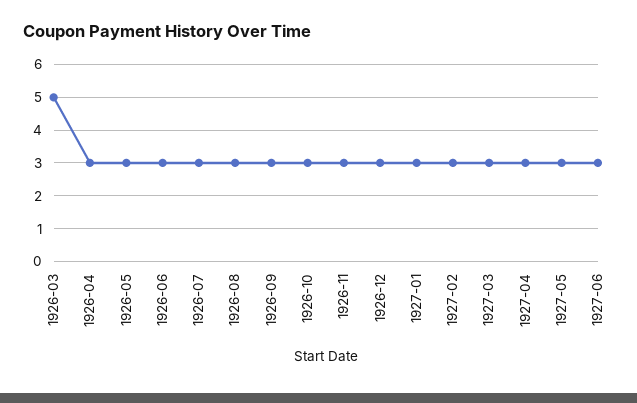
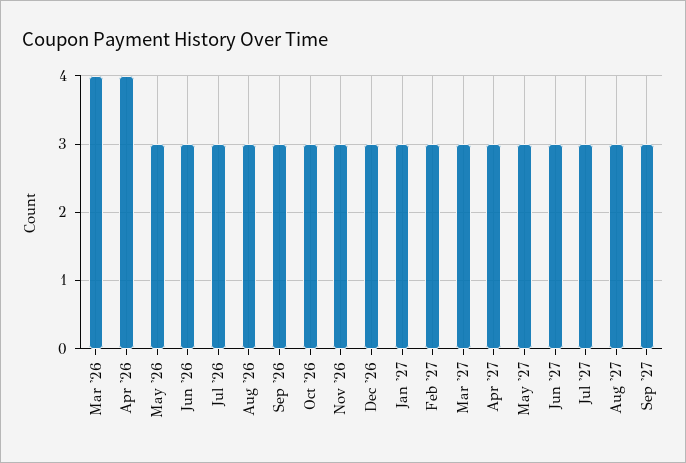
1926-03: 5 -> 4
1926-04: 3 -> 4
Jul '27: none -> 3
Aug '27: none -> 3
Sep '27: none -> 3

